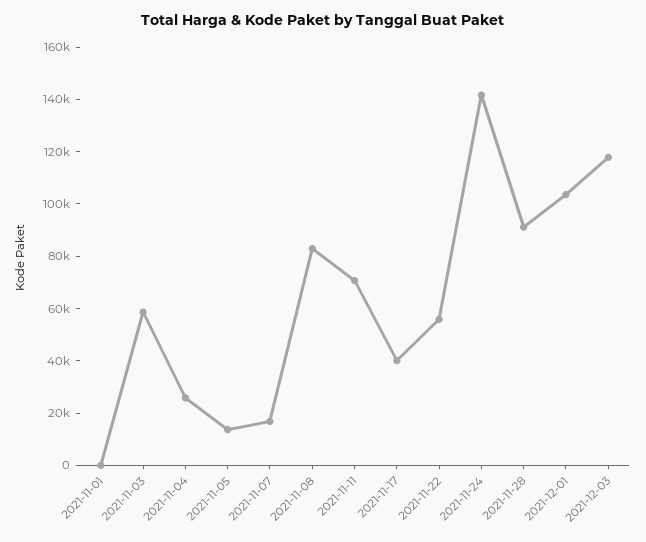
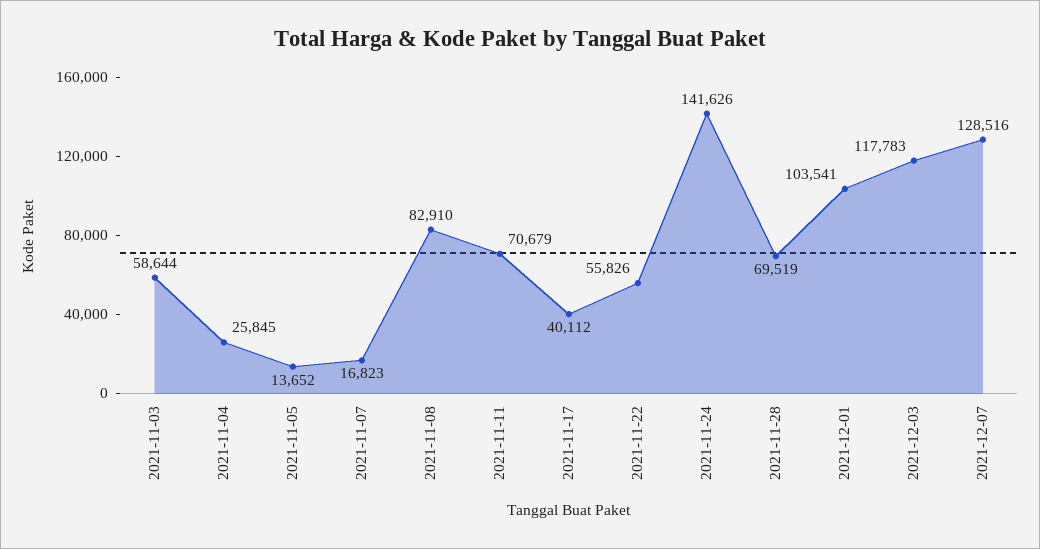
2021-11-01: 0 -> none
2021-11-28: 90000 -> 69519
2021-12-07: none -> 128516

